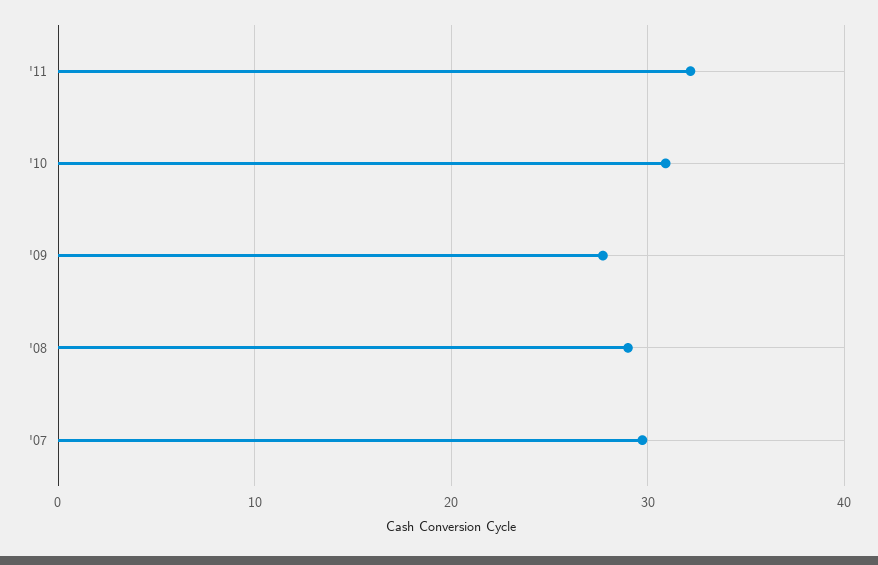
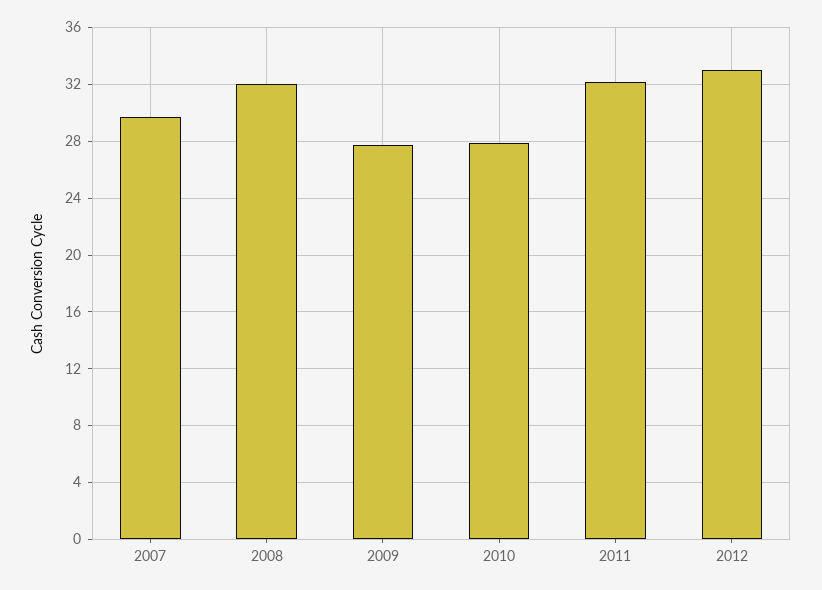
'10: 31 -> 28
'08: 29 -> 32
2012: none -> 33

